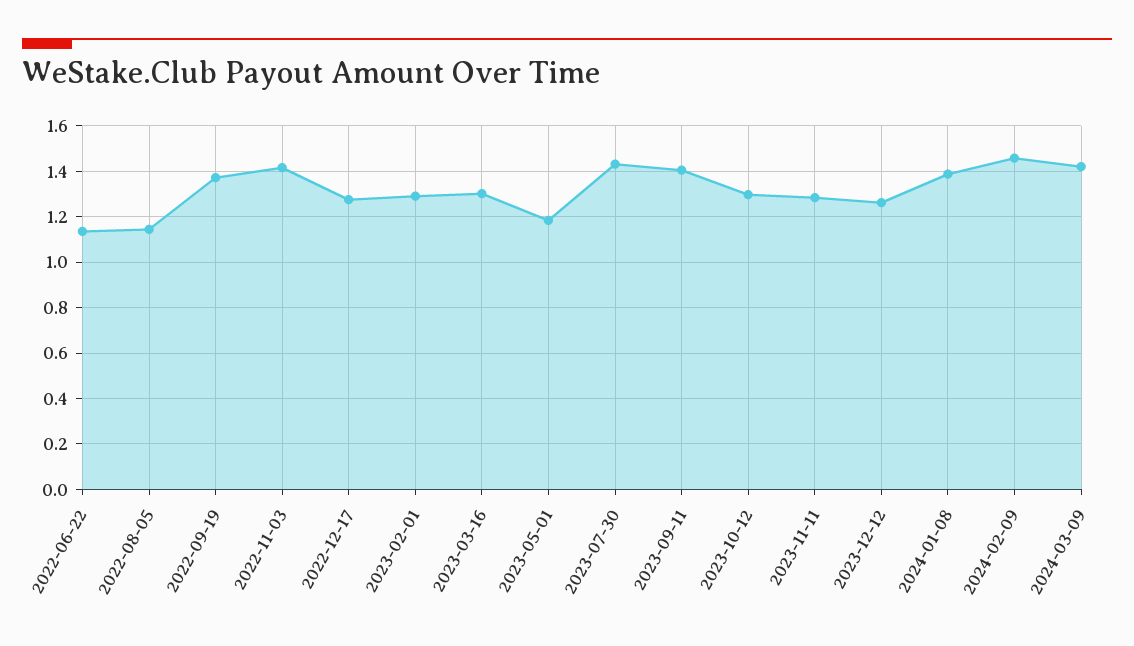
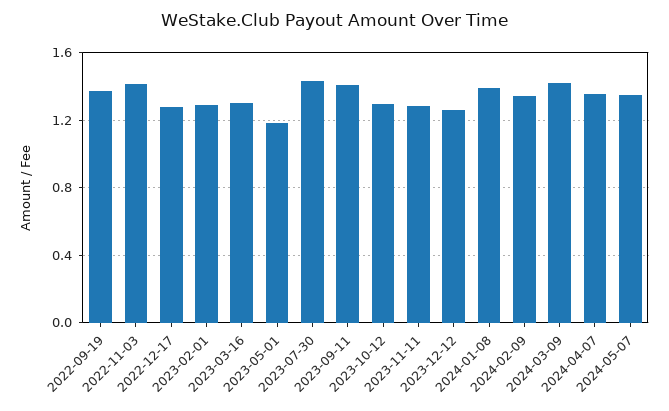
2022-06-22: 1.15 -> none
2022-08-05: 1.15 -> none
2024-02-09: 1.45 -> 1.35
2024-04-07: none -> 1.35
2024-05-07: none -> 1.35

